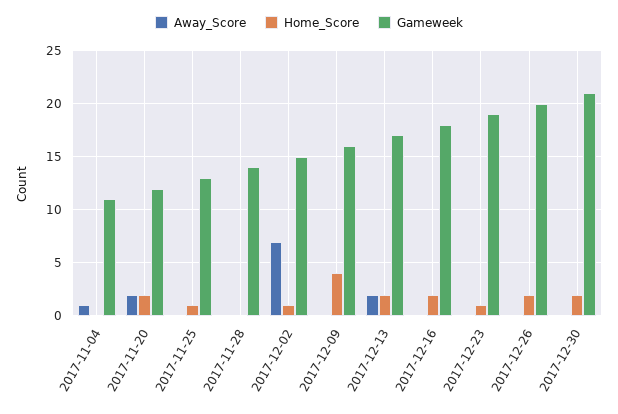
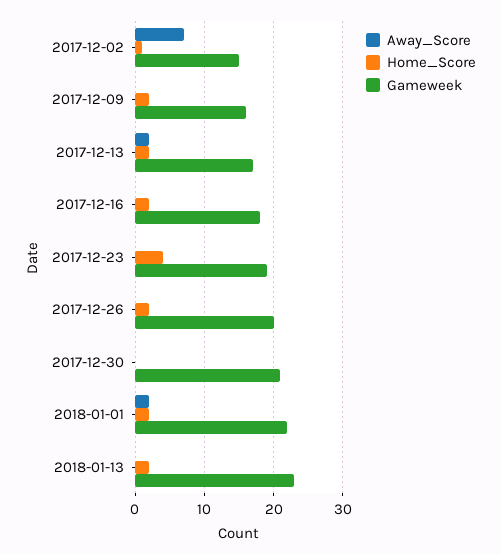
Away_Score, 2017-11-04: 1 -> none
Home_Score, 2017-11-04: 0 -> none
Gameweek, 2017-11-04: 11 -> none
Away_Score, 2017-11-20: 2 -> none
Home_Score, 2017-11-20: 2 -> none
Gameweek, 2017-11-20: 12 -> none
Away_Score, 2017-11-25: 0 -> none
Home_Score, 2017-11-25: 1 -> none
Gameweek, 2017-11-25: 13 -> none
Away_Score, 2017-11-28: 0 -> none
Home_Score, 2017-11-28: 0 -> none
Gameweek, 2017-11-28: 14 -> none
Home_Score, 2017-12-09: 4 -> 2
Home_Score, 2017-12-23: 1 -> 4
Home_Score, 2017-12-30: 2 -> 0
Away_Score, 2018-01-01: none -> 2
Home_Score, 2018-01-01: none -> 2
Gameweek, 2018-01-01: none -> 22
Away_Score, 2018-01-13: none -> 0
Home_Score, 2018-01-13: none -> 2
Gameweek, 2018-01-13: none -> 23

